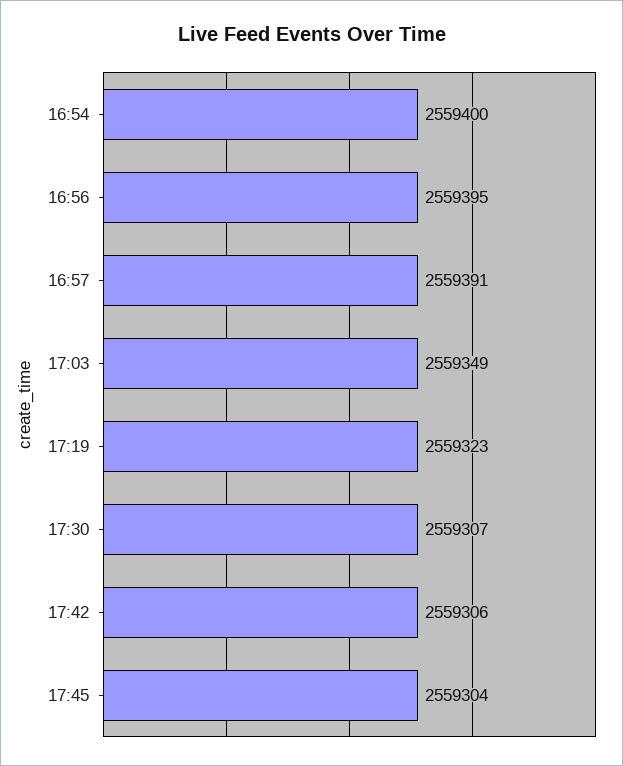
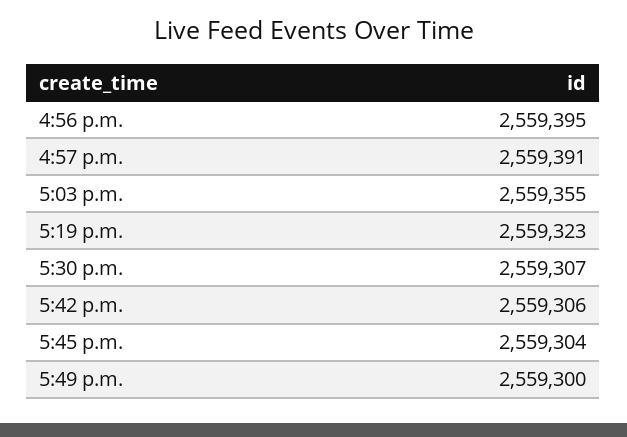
16:54: 2559400 -> none
17:03: 2559349 -> 2559355
5:49 p.m.: none -> 2559300

